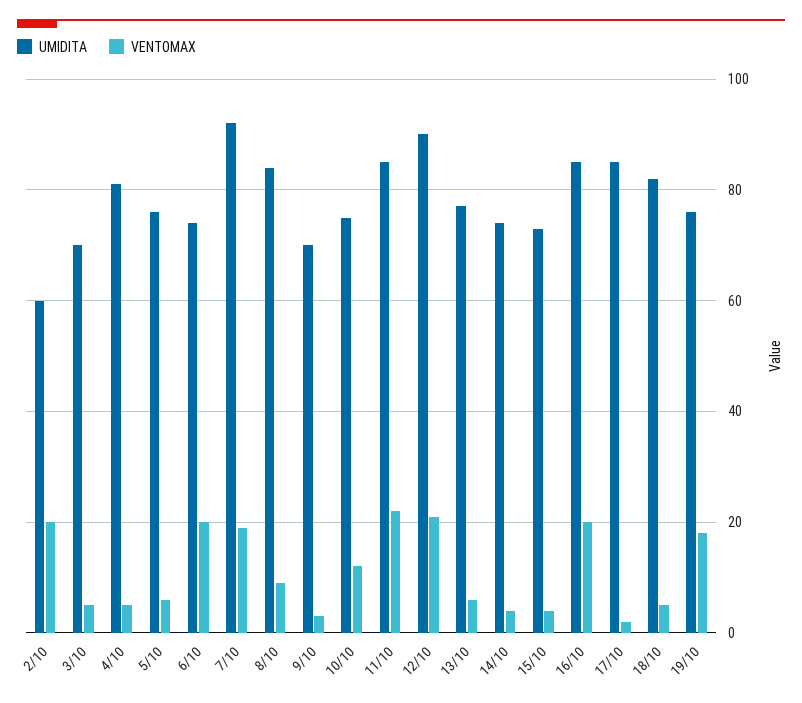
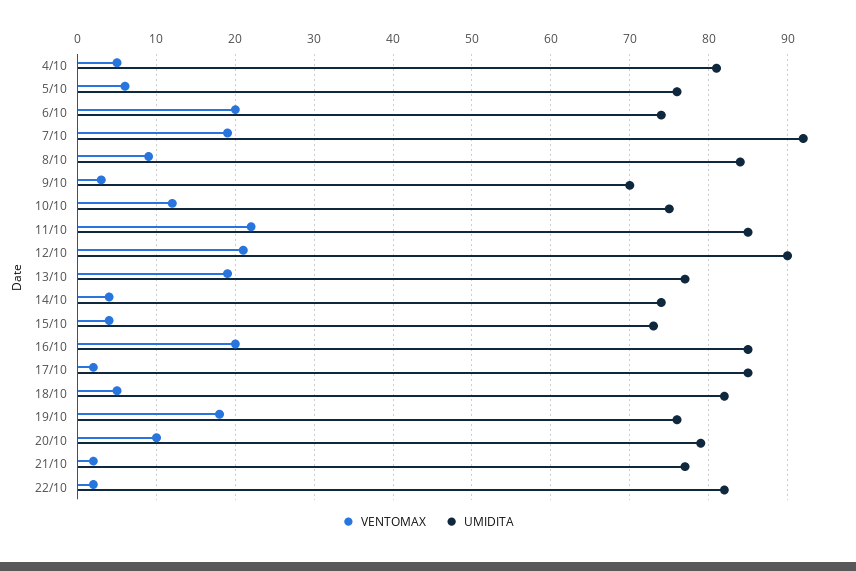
UMIDITA, 2/10: 60 -> none
VENTOMAX, 2/10: 20 -> none
UMIDITA, 3/10: 70 -> none
VENTOMAX, 3/10: 5 -> none
VENTOMAX, 13/10: 5 -> 19
VENTOMAX, 20/10: none -> 10
UMIDITA, 20/10: none -> 79
VENTOMAX, 21/10: none -> 2
UMIDITA, 21/10: none -> 77
VENTOMAX, 22/10: none -> 2
UMIDITA, 22/10: none -> 82

